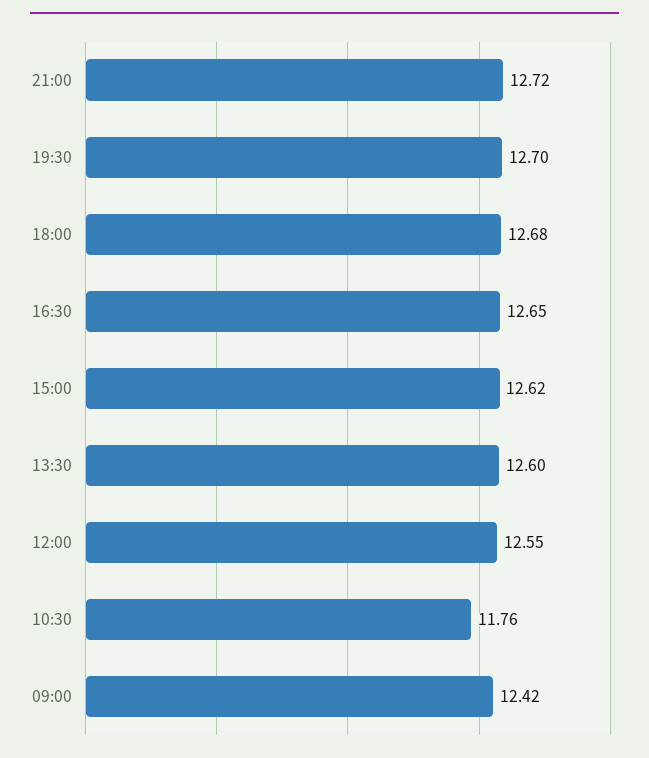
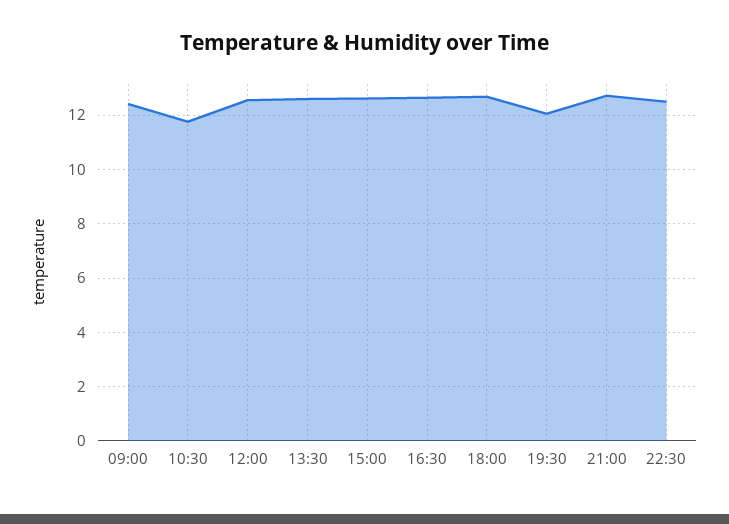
19:30: 12.7 -> 12
22:30: none -> 12.5

